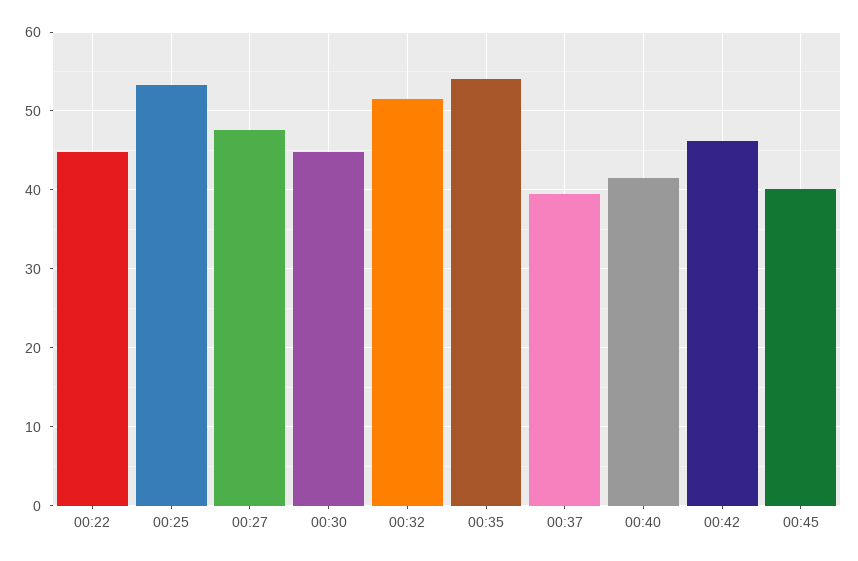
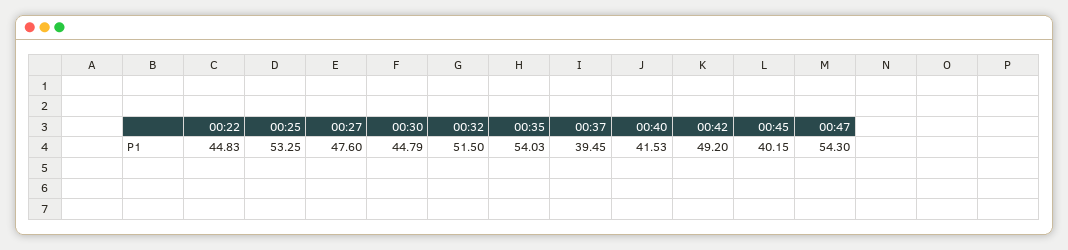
00:42: 46 -> 49.2
00:47: none -> 54.3

